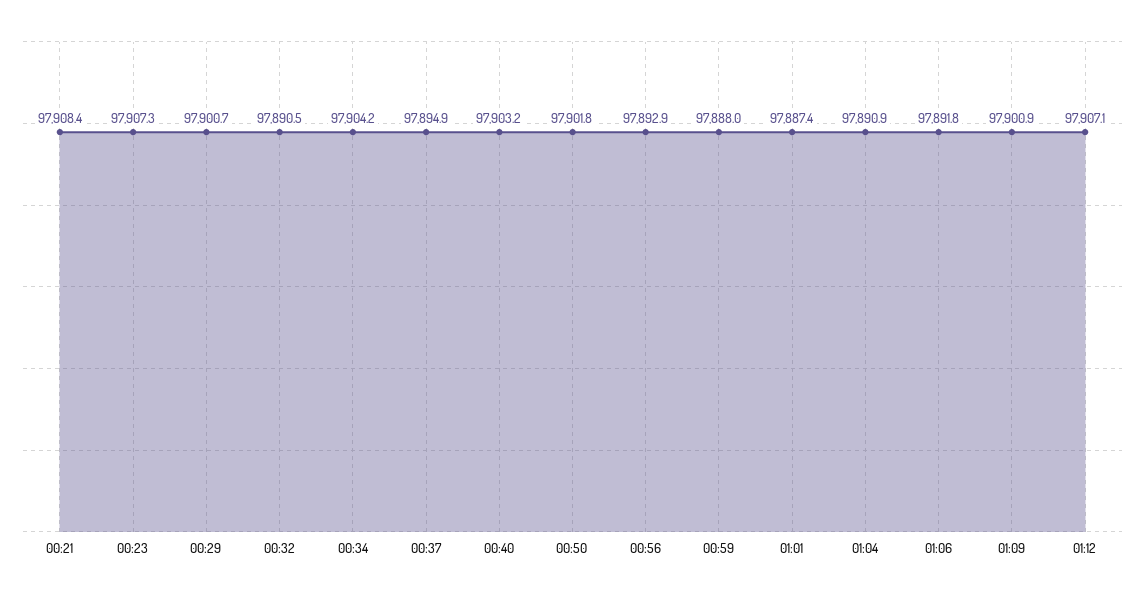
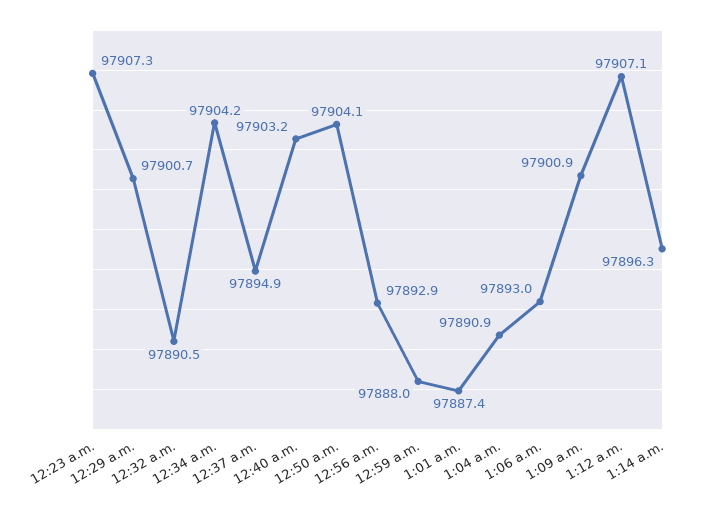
00:21: 97908.4 -> none
00:50: 97901.8 -> 97904.1
01:06: 97891.8 -> 97893
1:14 a.m.: none -> 97896.3

